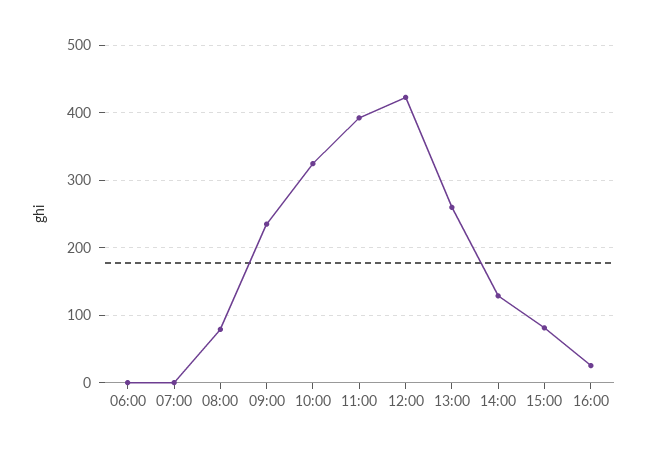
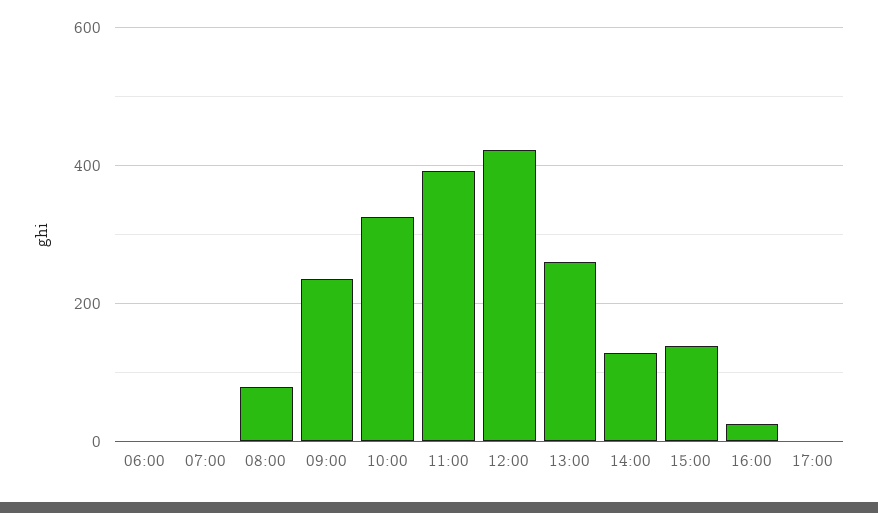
15:00: 80 -> 140
17:00: none -> 0

